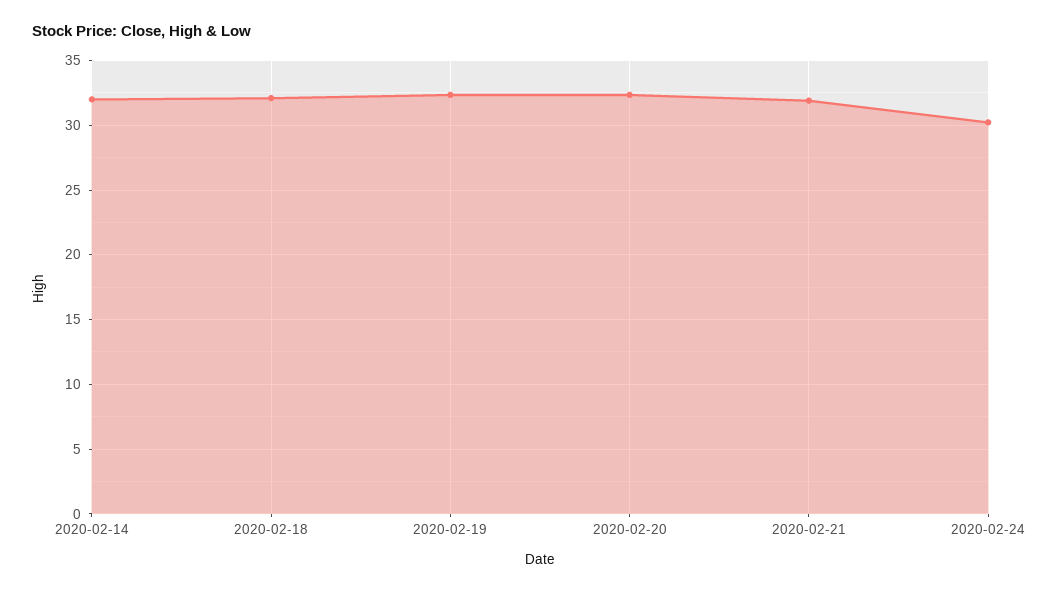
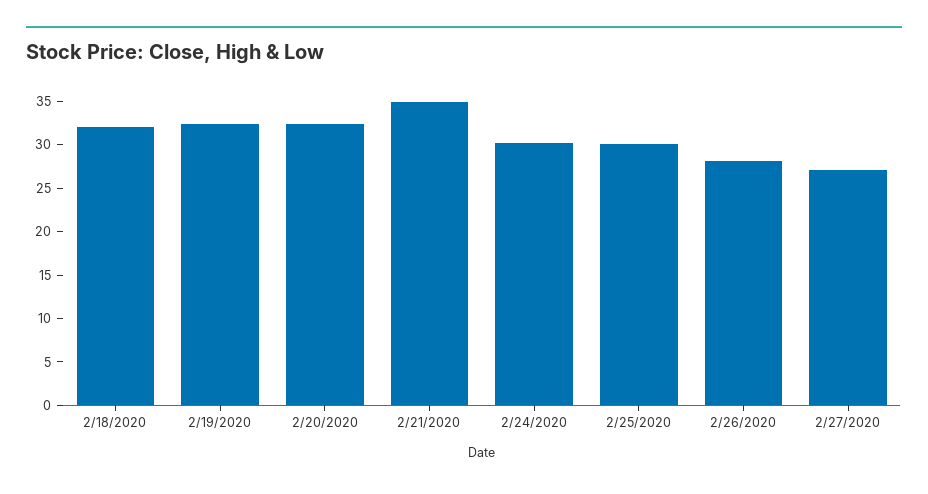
2020-02-14: 32 -> none
2020-02-21: 32 -> 35
2/25/2020: none -> 30
2/26/2020: none -> 28
2/27/2020: none -> 27

